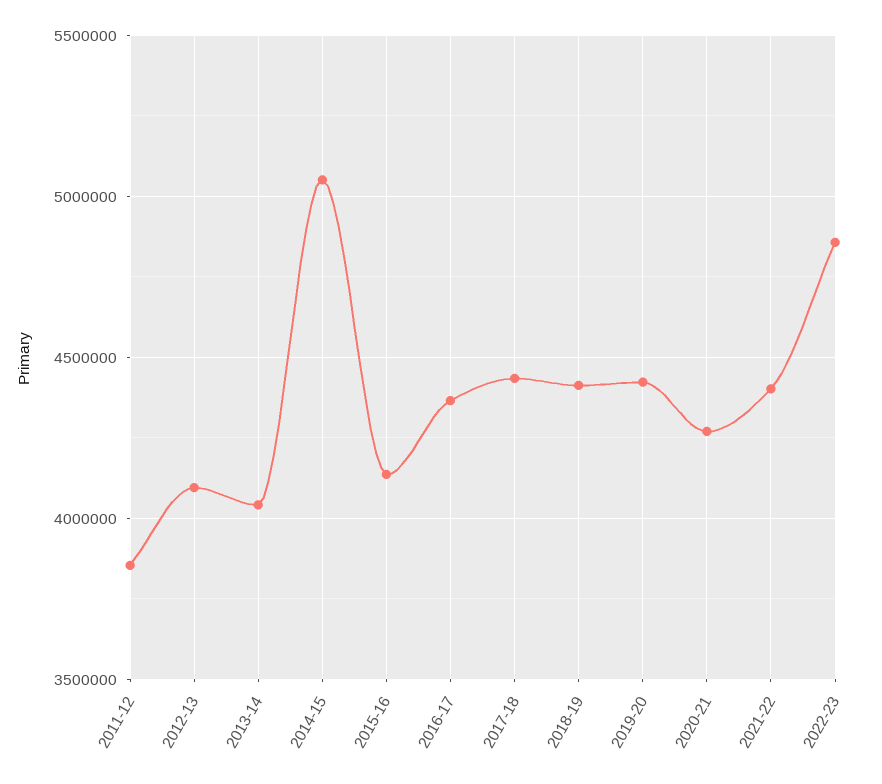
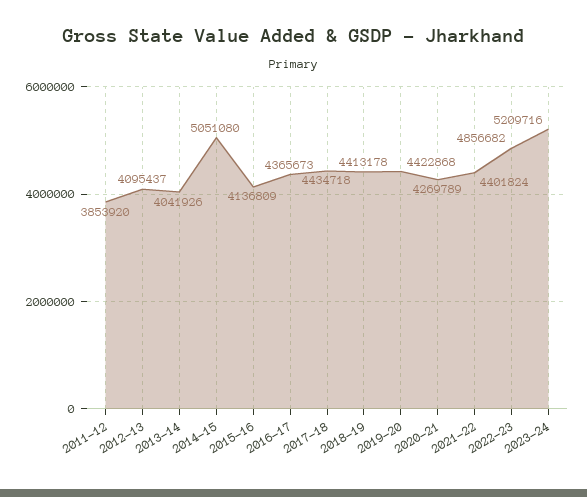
2023-24: none -> 5209716

